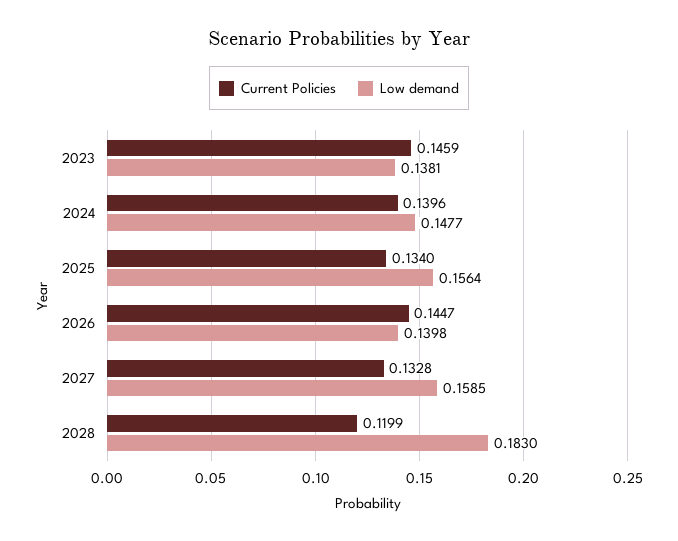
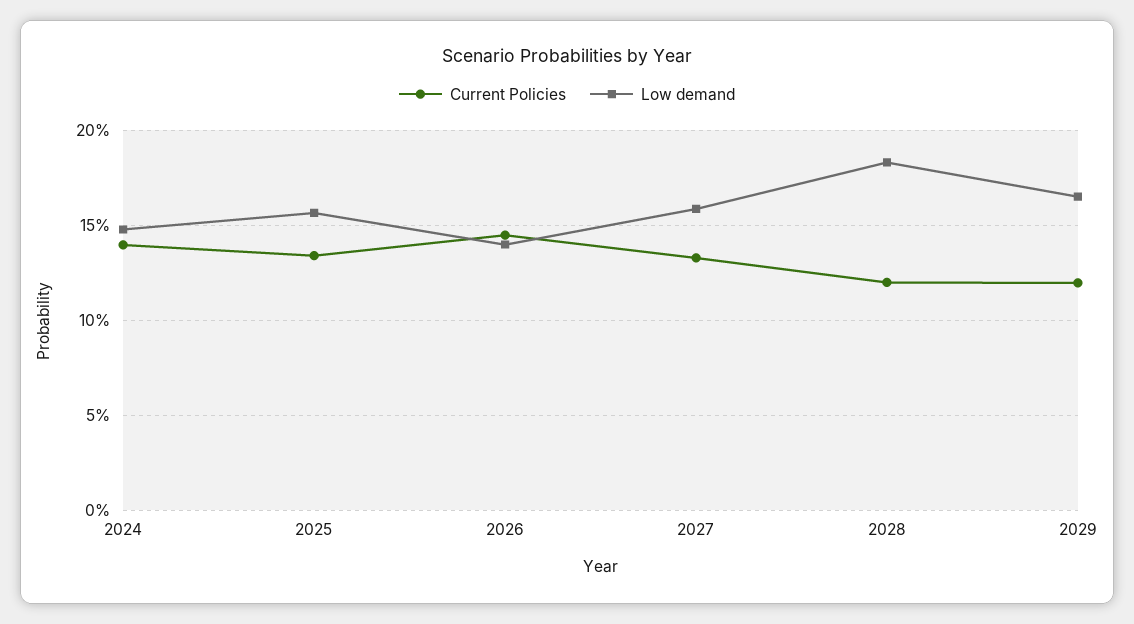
Current Policies, 2023: 0.1459 -> none
Low demand, 2023: 0.1381 -> none
Current Policies, 2029: none -> 0.12
Low demand, 2029: none -> 0.165

